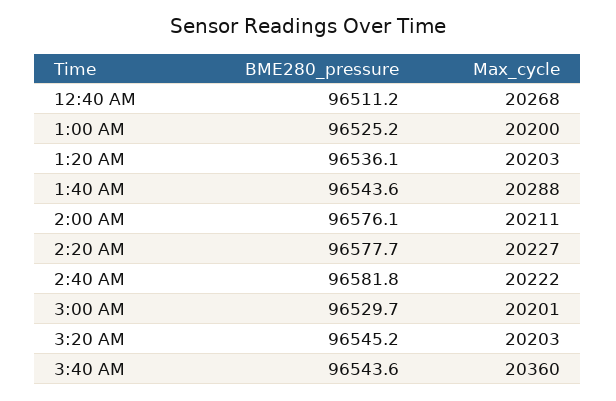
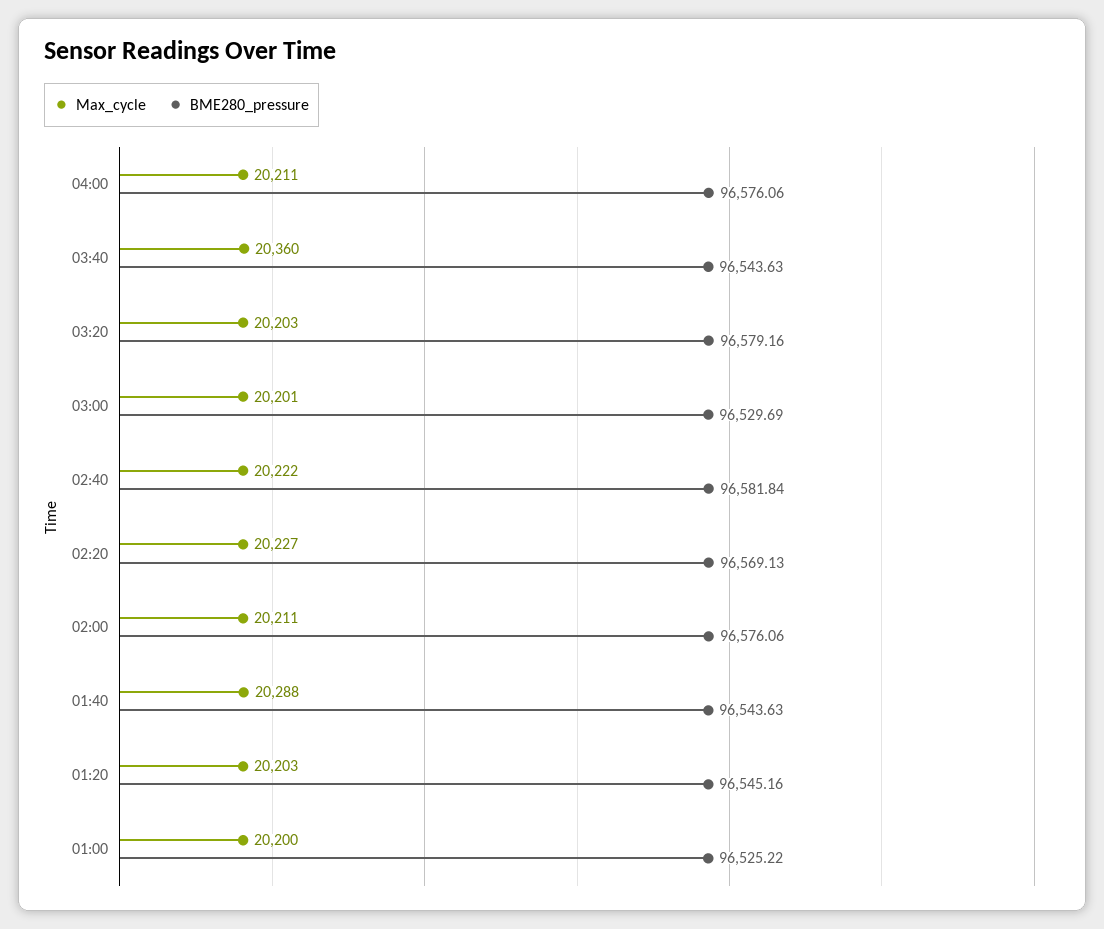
BME280_pressure, 12:40 AM: 96511.2 -> none
Max_cycle, 12:40 AM: 20268 -> none
BME280_pressure, 1:20 AM: 96536.1 -> 96545.16
BME280_pressure, 2:20 AM: 96577.7 -> 96569.13
BME280_pressure, 3:20 AM: 96545.2 -> 96579.16
Max_cycle, 04:00: none -> 20211
BME280_pressure, 04:00: none -> 96576.06

